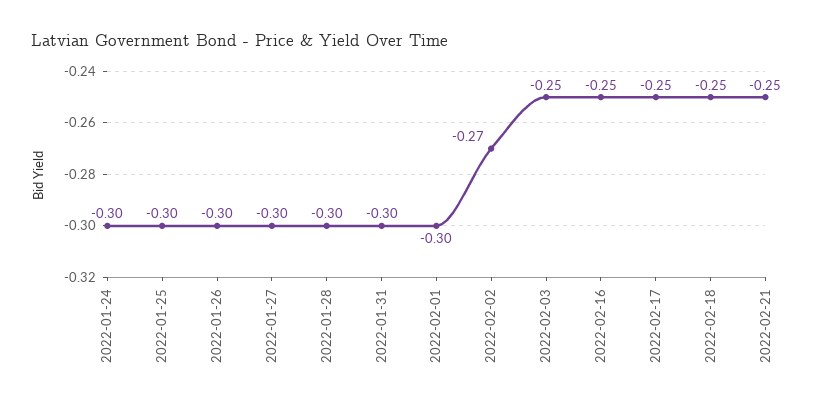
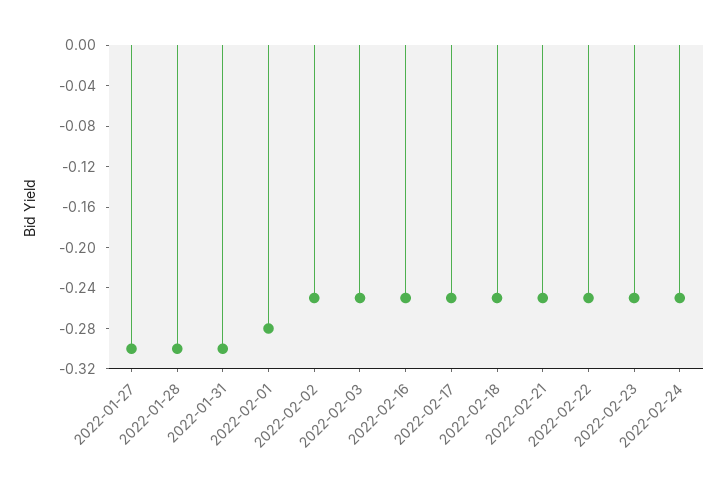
2022-01-24: -0.3 -> none
2022-01-25: -0.3 -> none
2022-01-26: -0.3 -> none
2022-02-01: -0.3 -> -0.28
2022-02-02: -0.27 -> -0.25
2022-02-22: none -> -0.25
2022-02-23: none -> -0.25
2022-02-24: none -> -0.25

